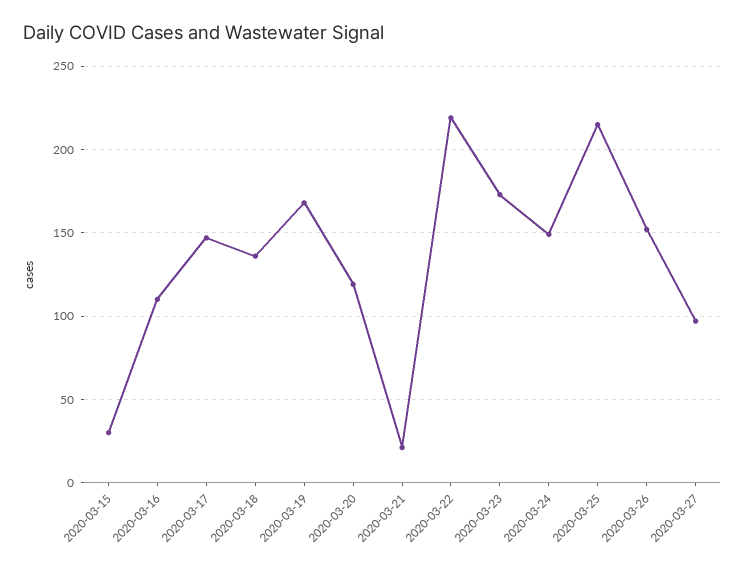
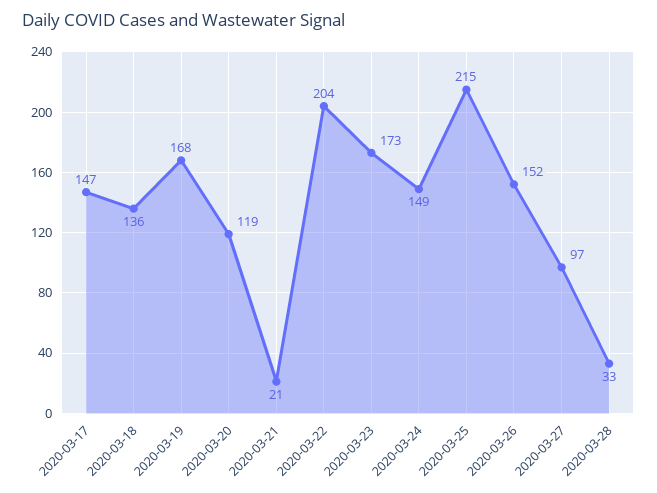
2020-03-15: 30 -> none
2020-03-16: 110 -> none
2020-03-22: 220 -> 204
2020-03-28: none -> 33

